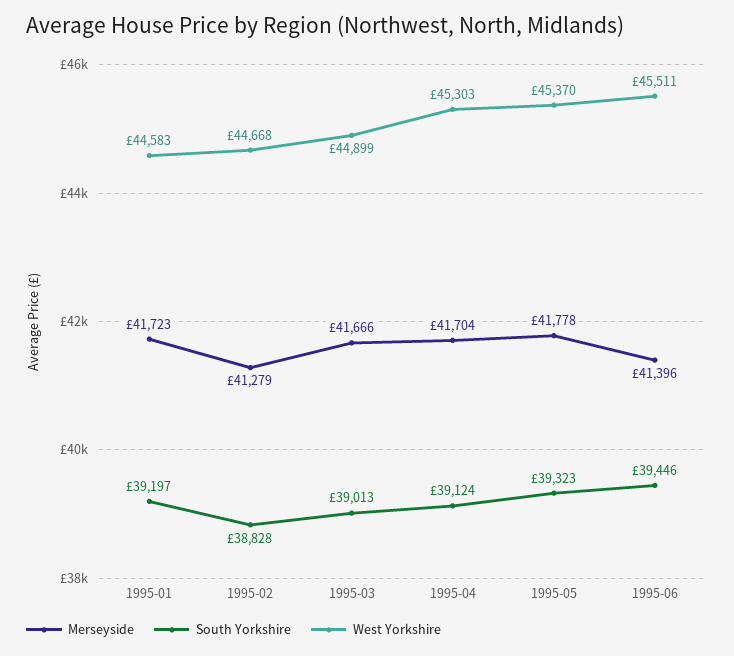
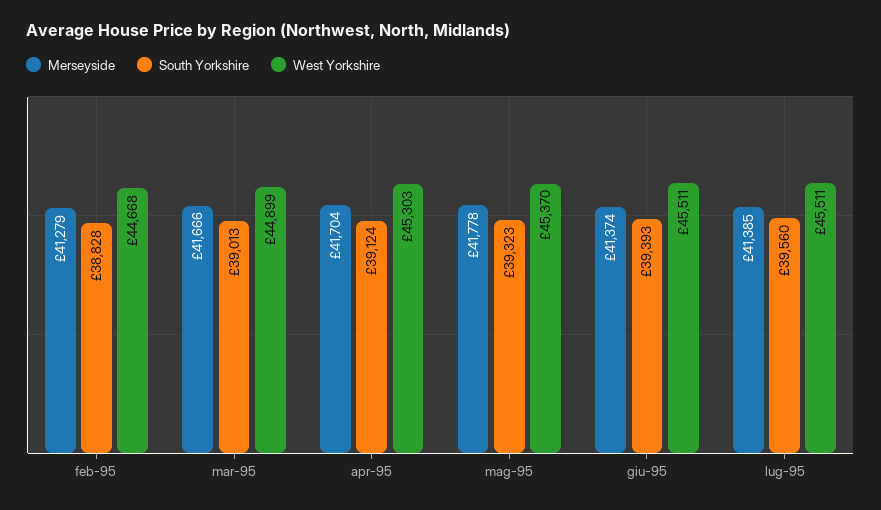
Merseyside, 1995-01: 41723 -> none
South Yorkshire, 1995-01: 39197 -> none
West Yorkshire, 1995-01: 44583 -> none
Merseyside, 1995-06: 41396 -> 41374
South Yorkshire, 1995-06: 39446 -> 39393
Merseyside, lug-95: none -> 41385
South Yorkshire, lug-95: none -> 39560
West Yorkshire, lug-95: none -> 45511

